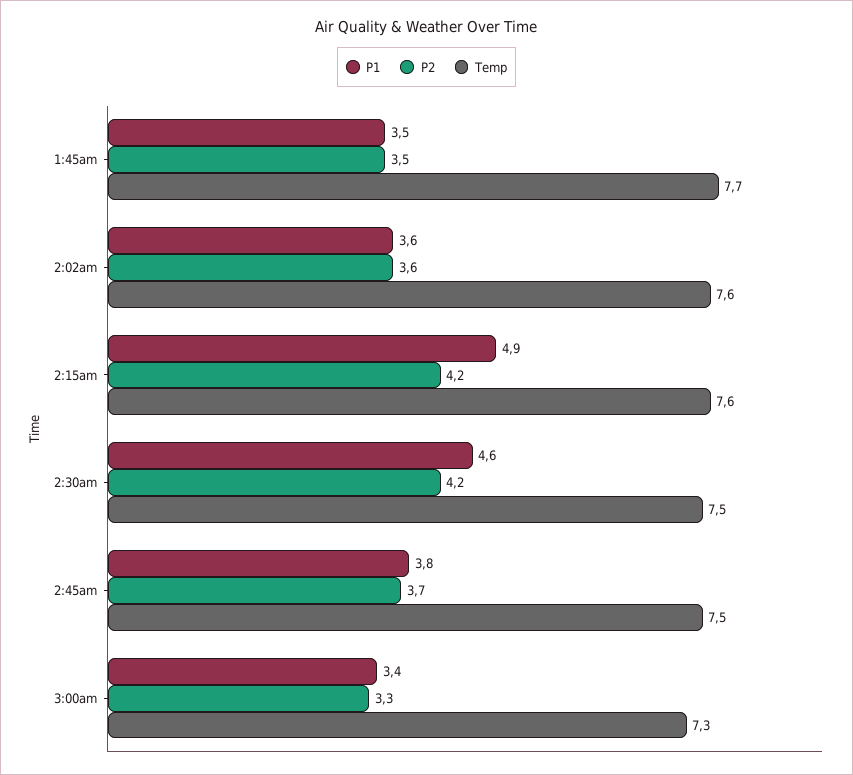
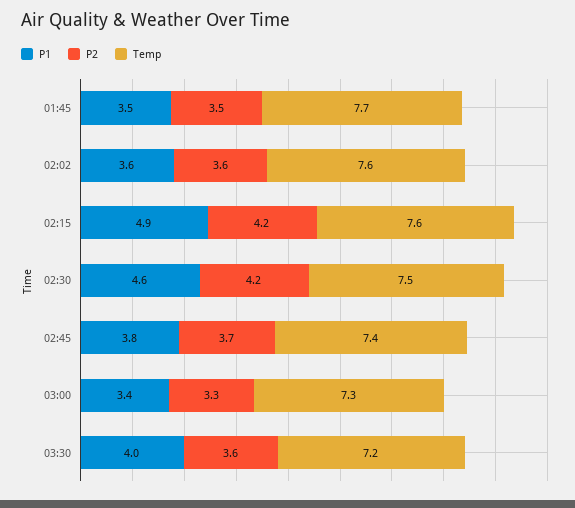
Temp, 2:45am: 7.5 -> 7.4
P1, 03:30: none -> 4
P2, 03:30: none -> 3.6
Temp, 03:30: none -> 7.2

